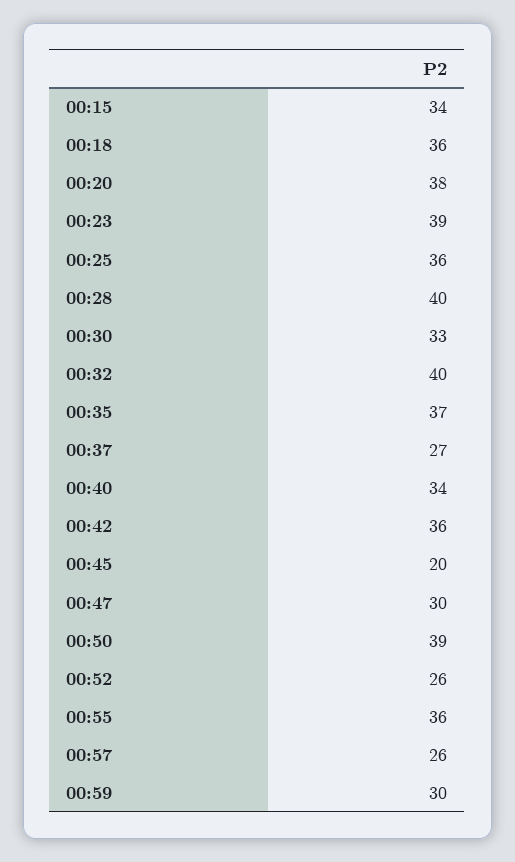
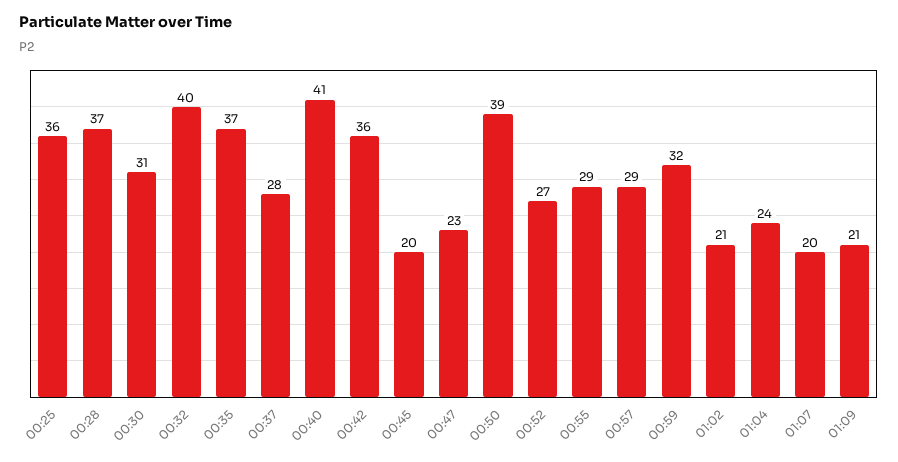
00:15: 34 -> none
00:18: 36 -> none
00:20: 38 -> none
00:23: 39 -> none
00:28: 40 -> 37
00:30: 33 -> 31
00:37: 27 -> 28
00:40: 34 -> 41
00:47: 30 -> 23
00:52: 26 -> 27
00:55: 36 -> 29
00:57: 26 -> 29
00:59: 30 -> 32
01:02: none -> 21
01:04: none -> 24
01:07: none -> 20
01:09: none -> 21

